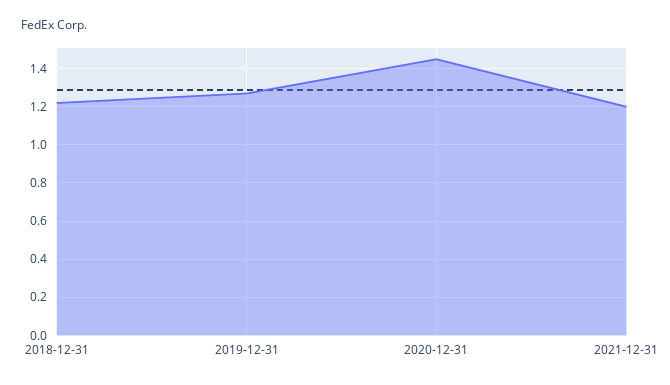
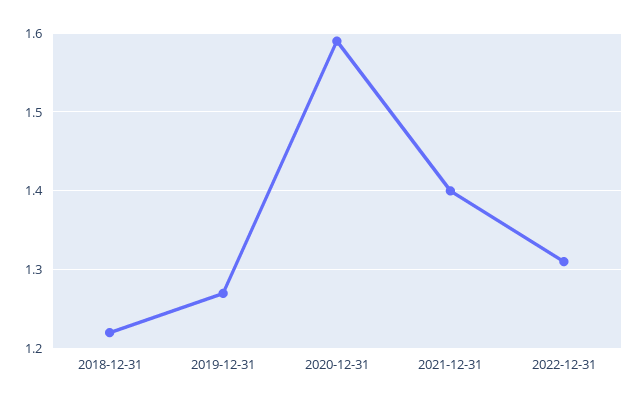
2020-12-31: 1.45 -> 1.59
2021-12-31: 1.2 -> 1.4
2022-12-31: none -> 1.31

